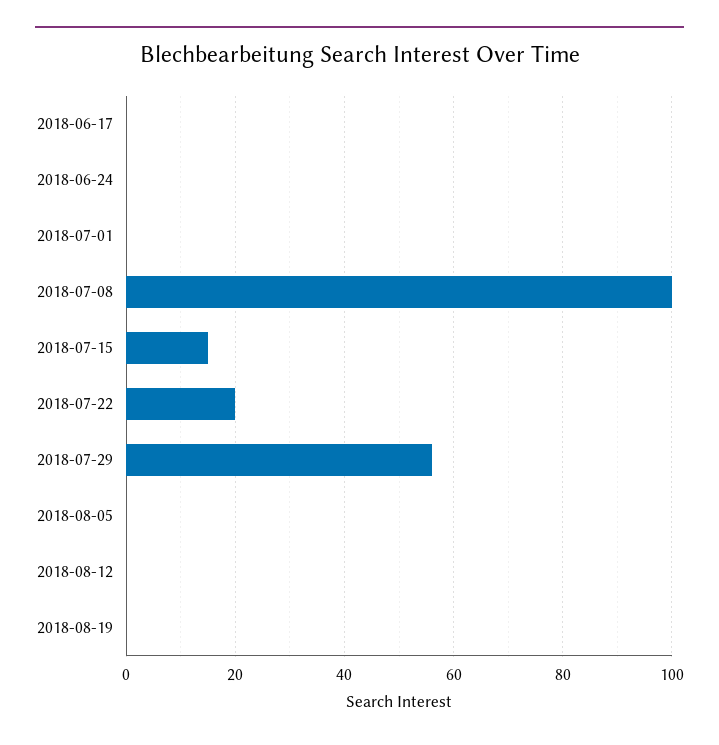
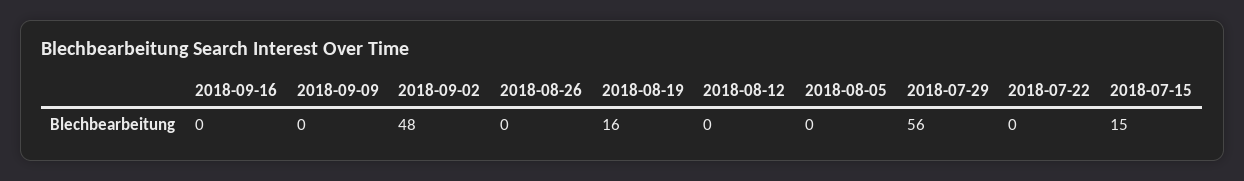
2018-06-17: 0 -> none
2018-06-24: 0 -> none
2018-07-01: 0 -> none
2018-07-08: 100 -> none
2018-07-22: 20 -> 0
2018-08-19: 0 -> 16
2018-09-16: none -> 0
2018-09-09: none -> 0
2018-09-02: none -> 48
2018-08-26: none -> 0

